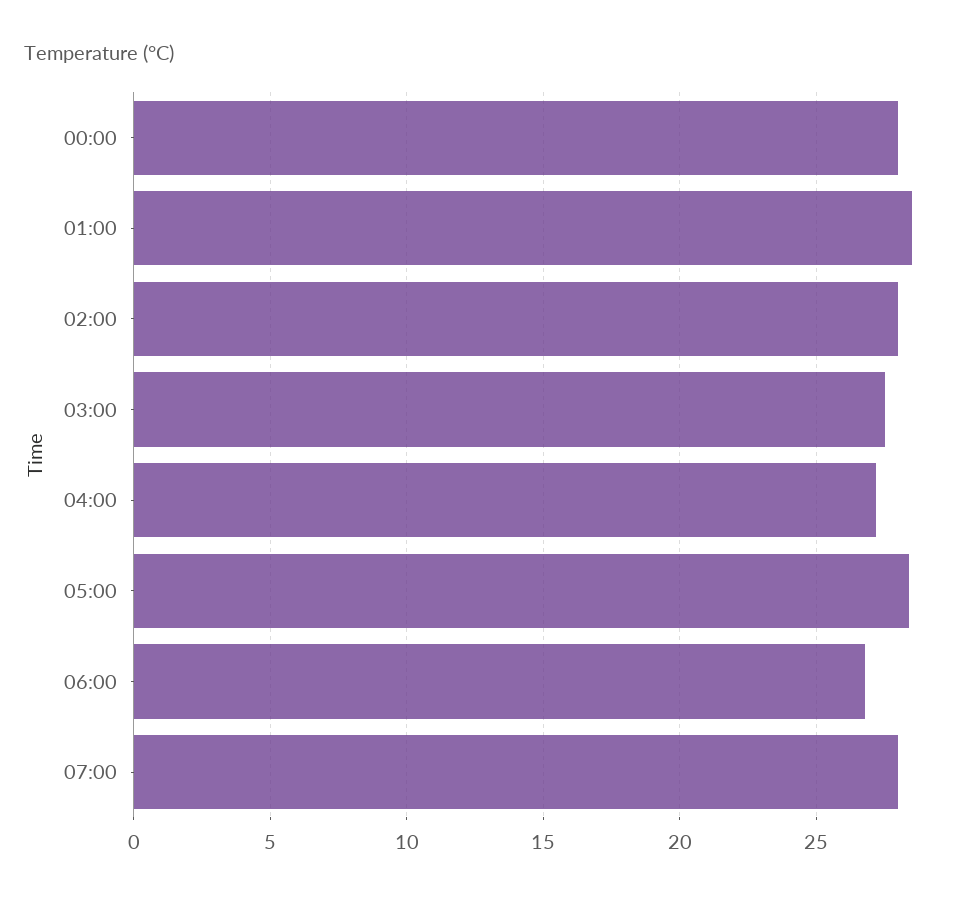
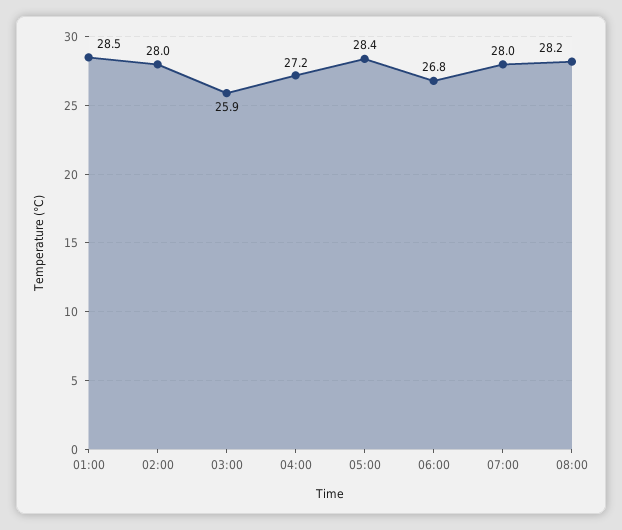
00:00: 28 -> none
03:00: 27.5 -> 25.9
08:00: none -> 28.2

